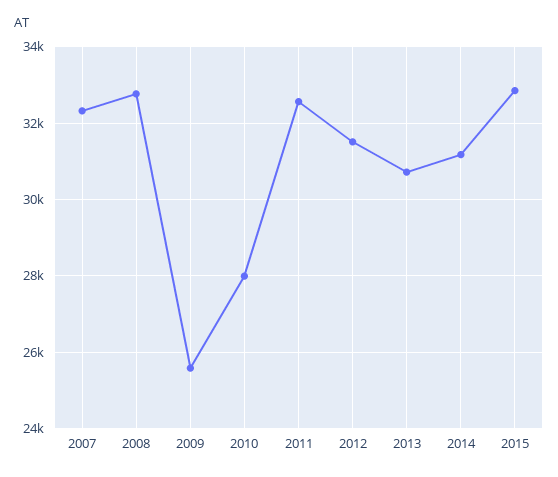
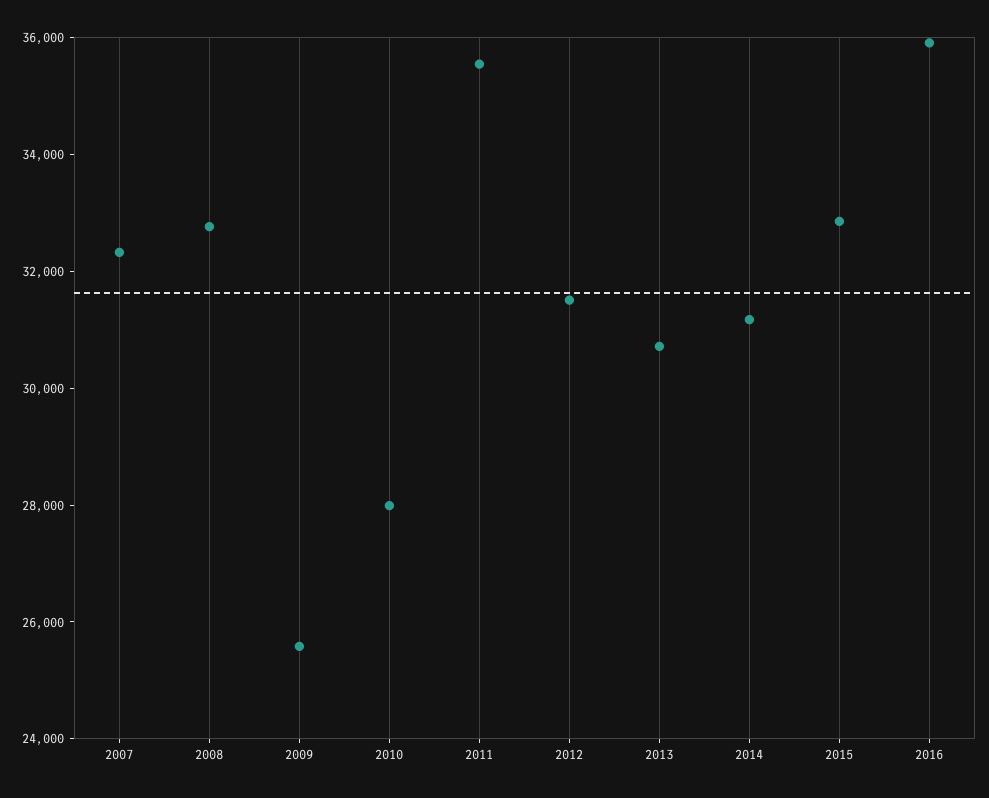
2011: 32600 -> 35500
2016: none -> 36000

